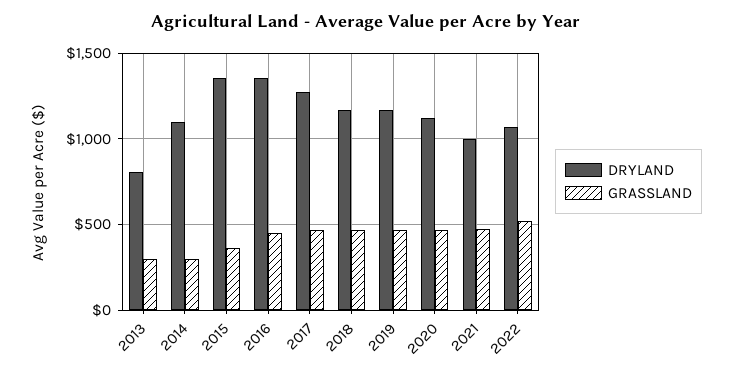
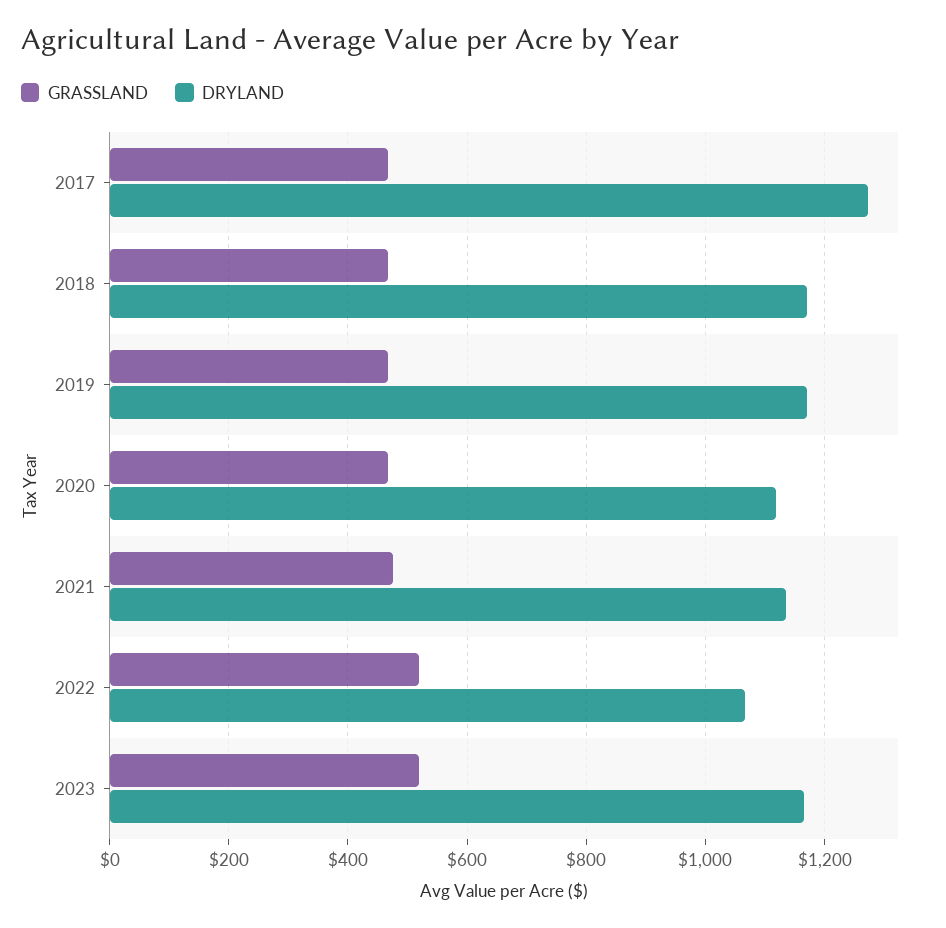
DRYLAND, 2013: 800 -> none
GRASSLAND, 2013: 300 -> none
DRYLAND, 2014: 1100 -> none
GRASSLAND, 2014: 300 -> none
DRYLAND, 2015: 1350 -> none
GRASSLAND, 2015: 350 -> none
DRYLAND, 2016: 1350 -> none
GRASSLAND, 2016: 450 -> none
DRYLAND, 2021: 1000 -> 1140
GRASSLAND, 2023: none -> 520
DRYLAND, 2023: none -> 1160

